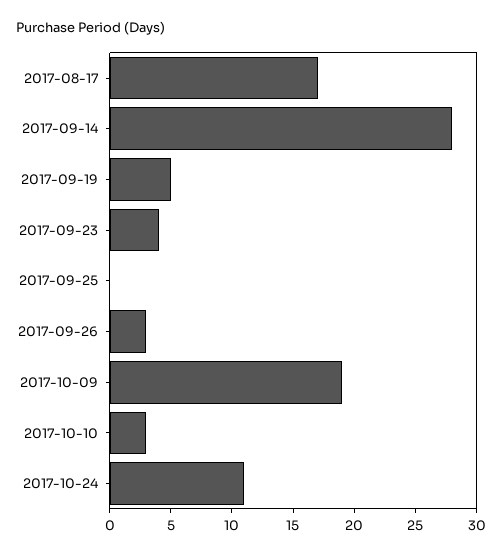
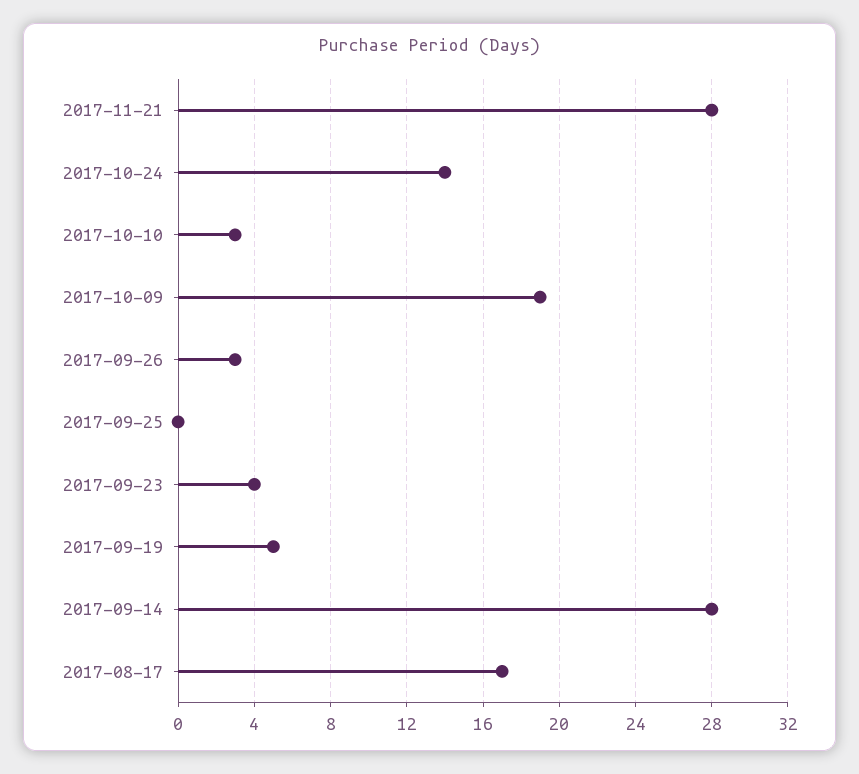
2017-10-24: 11 -> 14
2017-11-21: none -> 28

